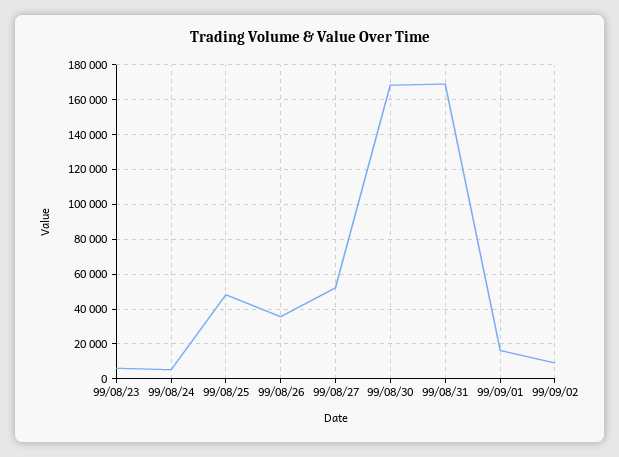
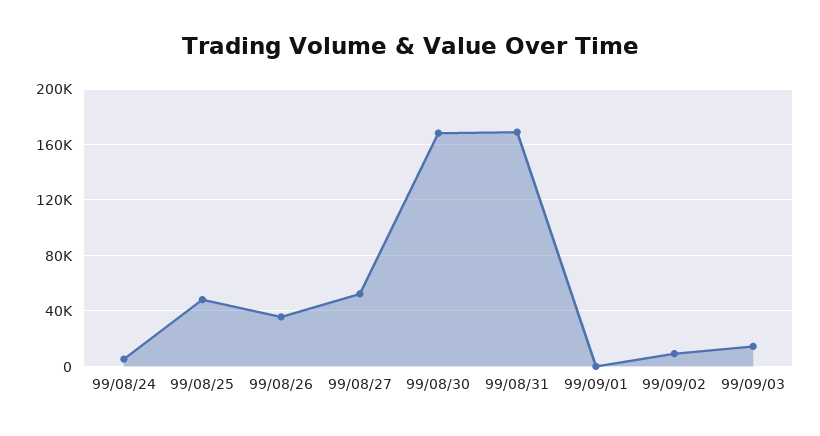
99/08/23: 5000 -> none
99/09/01: 15000 -> 0
99/09/03: none -> 15000

